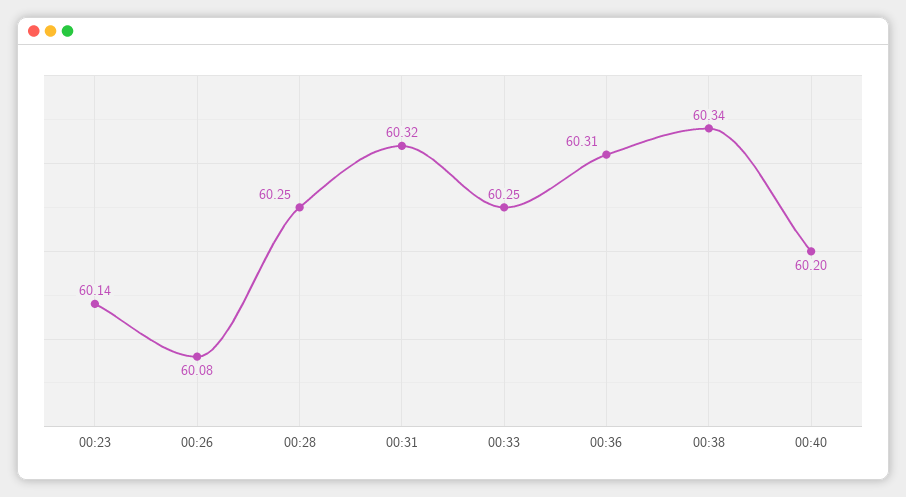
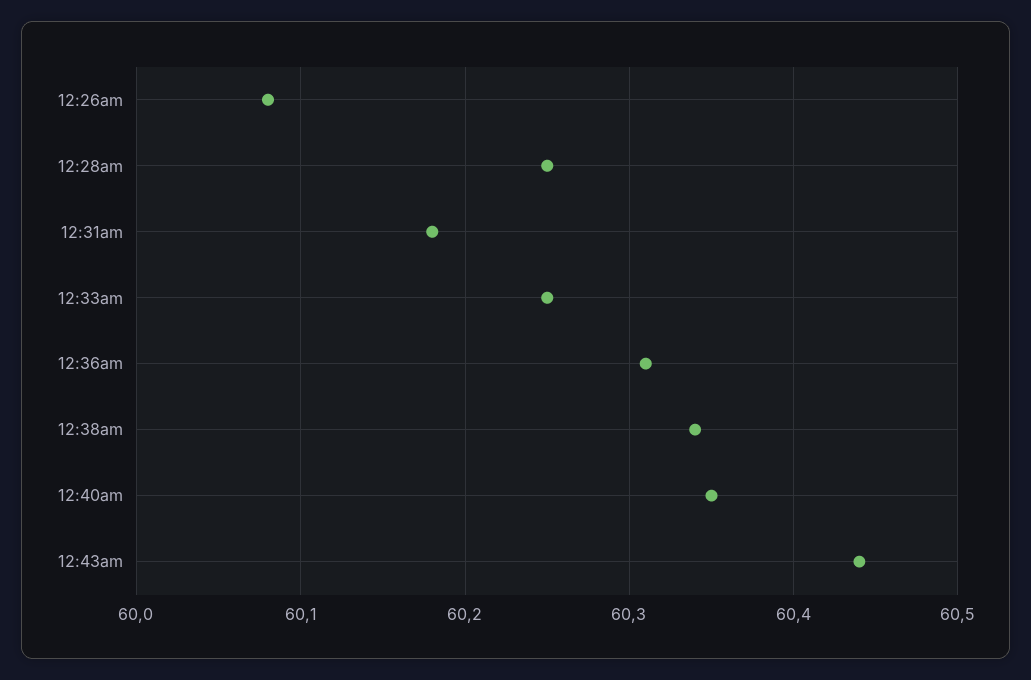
00:23: 60.14 -> none
00:31: 60.32 -> 60.18
00:40: 60.2 -> 60.35
12:43am: none -> 60.44

